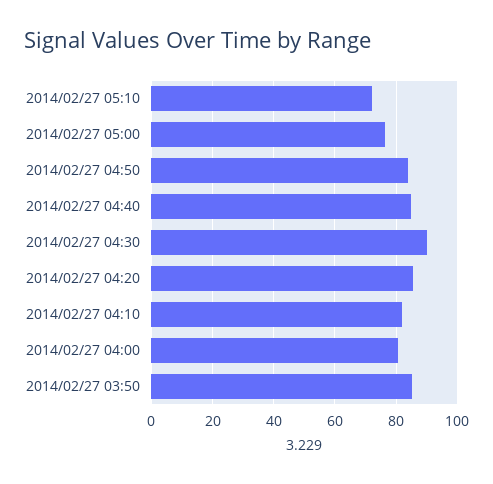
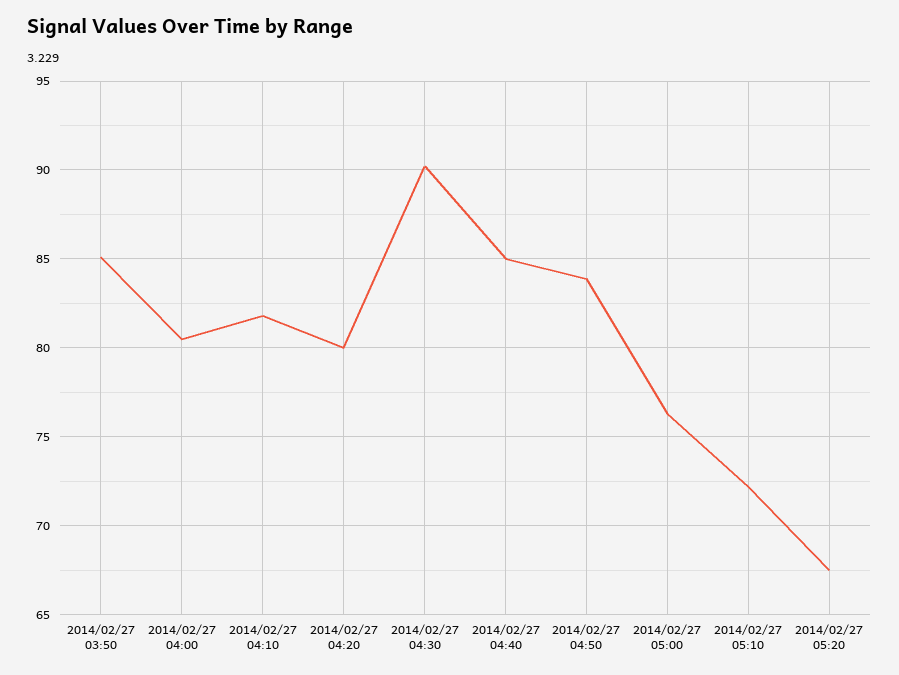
2014/02/27 04:20: 86 -> 80
2014/02/27 05:20: none -> 67.5

